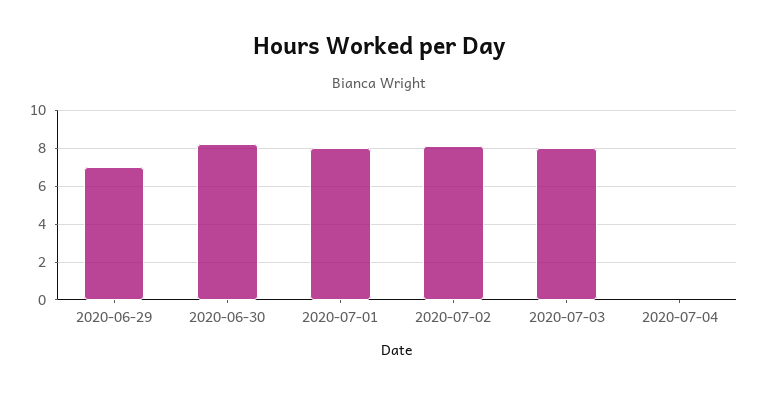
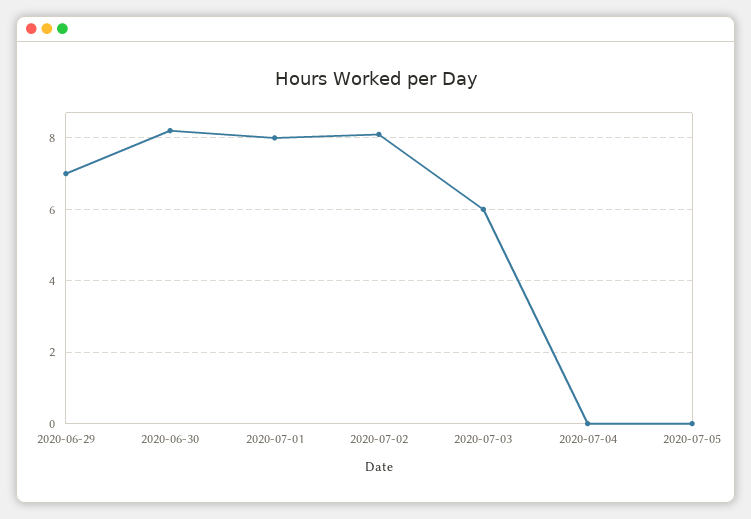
2020-07-03: 8 -> 6
2020-07-05: none -> 0

